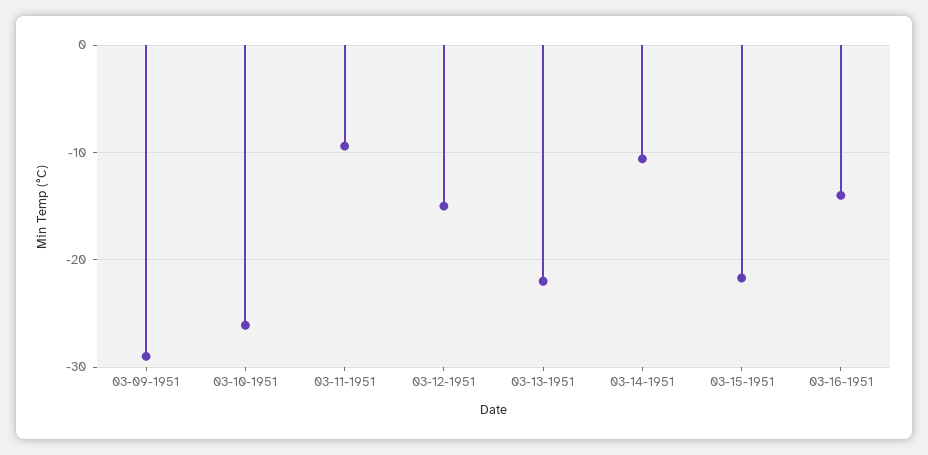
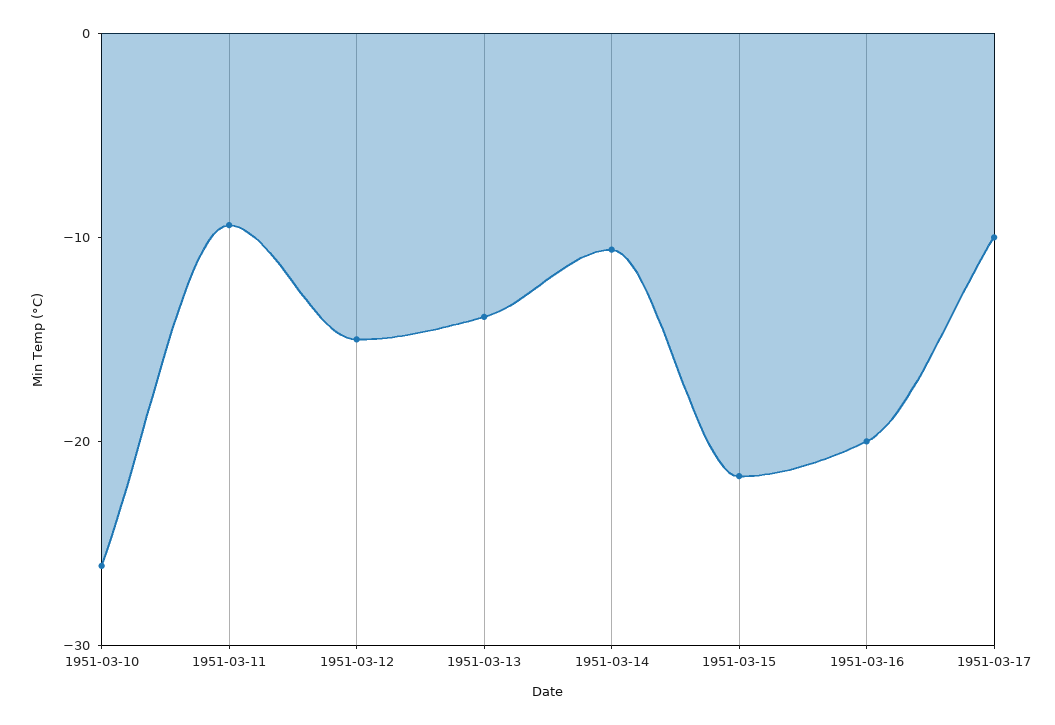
03-09-1951: -29 -> none
03-13-1951: -22 -> -14
03-16-1951: -14 -> -20
1951-03-17: none -> -10

